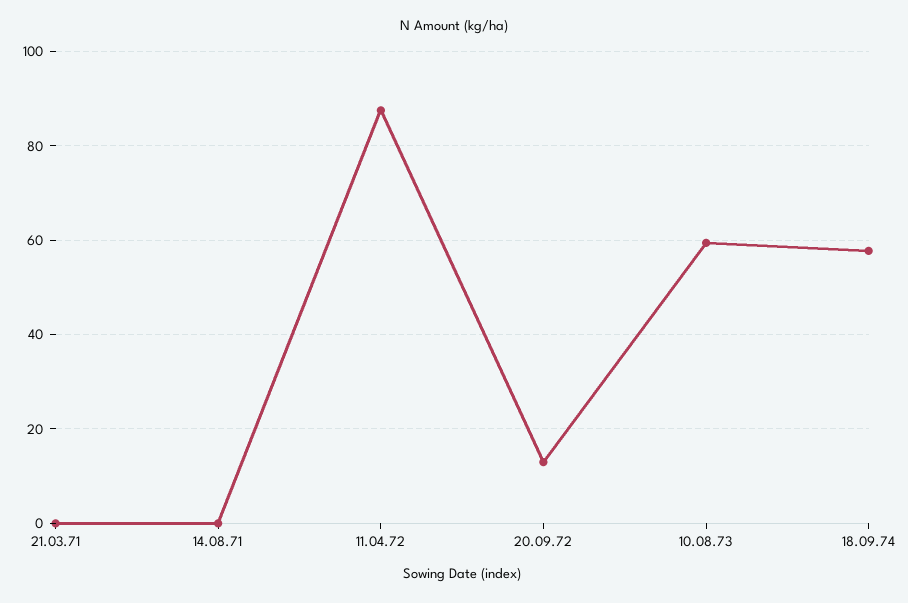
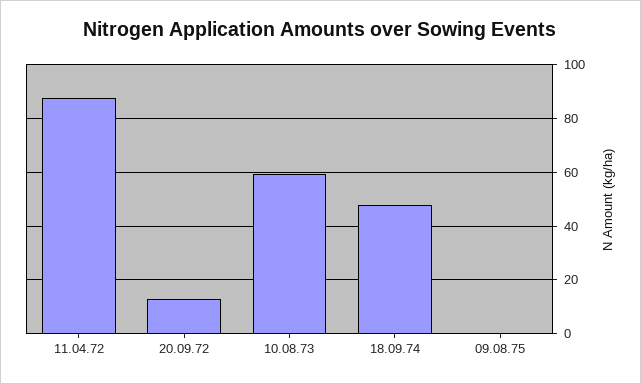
21.03.71: 0 -> none
14.08.71: 0 -> none
18.09.74: 58 -> 47.5
09.08.75: none -> 0

